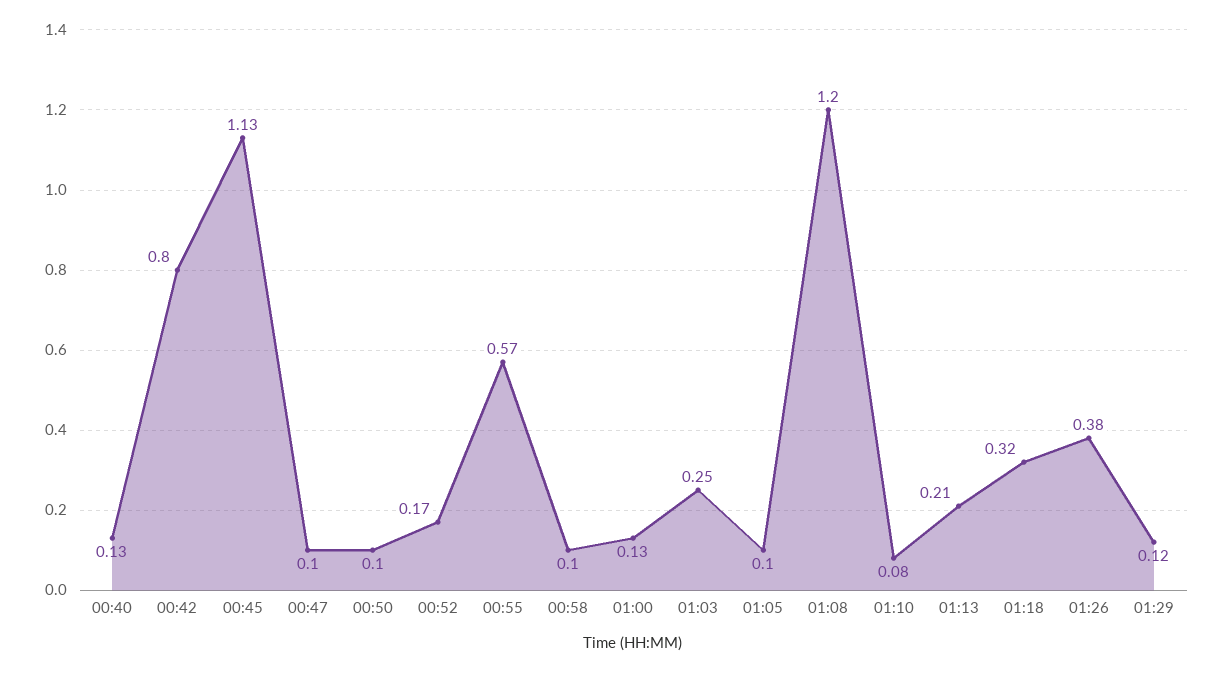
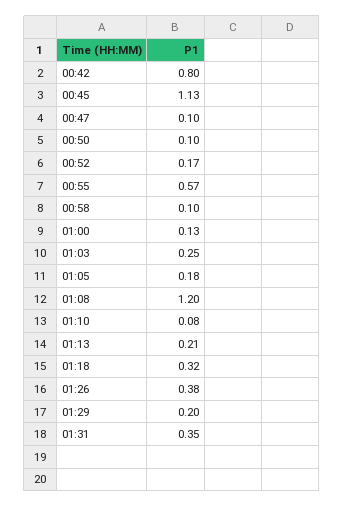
00:40: 0.13 -> none
01:05: 0.1 -> 0.18
01:29: 0.12 -> 0.2
01:31: none -> 0.35

